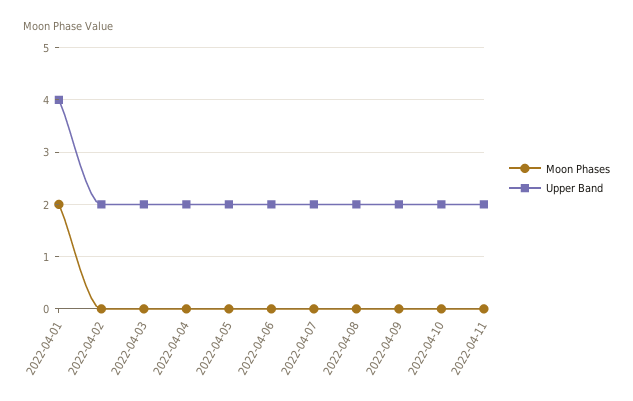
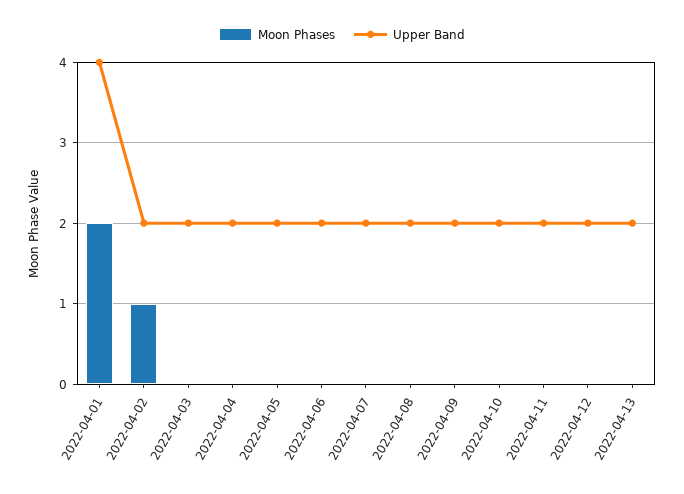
Moon Phases, 2022-04-02: 0 -> 1
Moon Phases, 2022-04-12: none -> 0
Upper Band, 2022-04-12: none -> 2
Moon Phases, 2022-04-13: none -> 0
Upper Band, 2022-04-13: none -> 2

